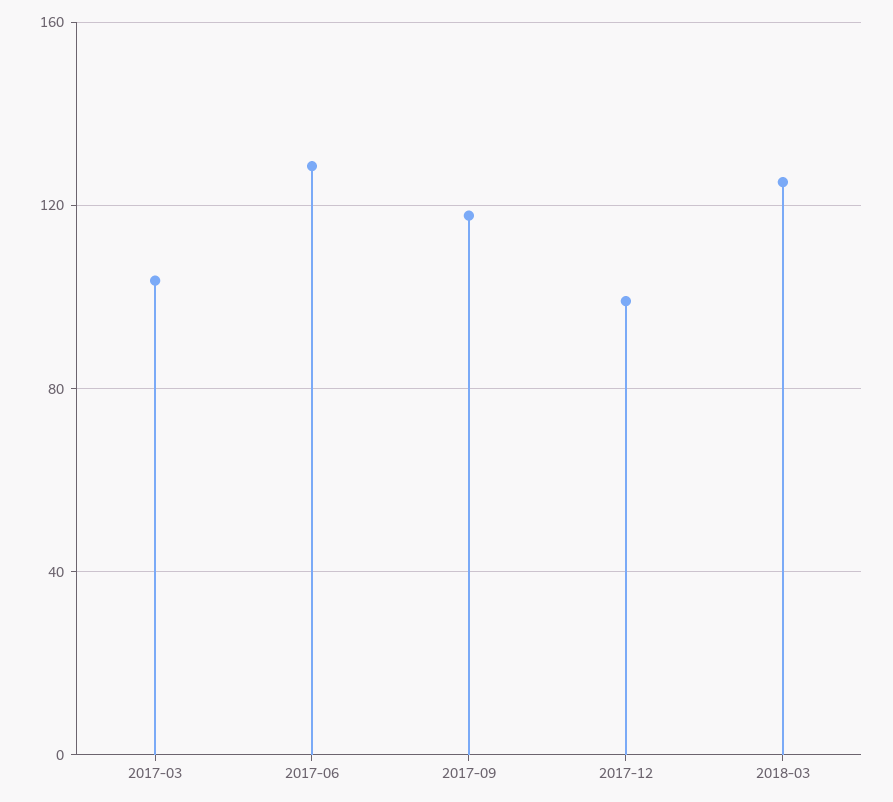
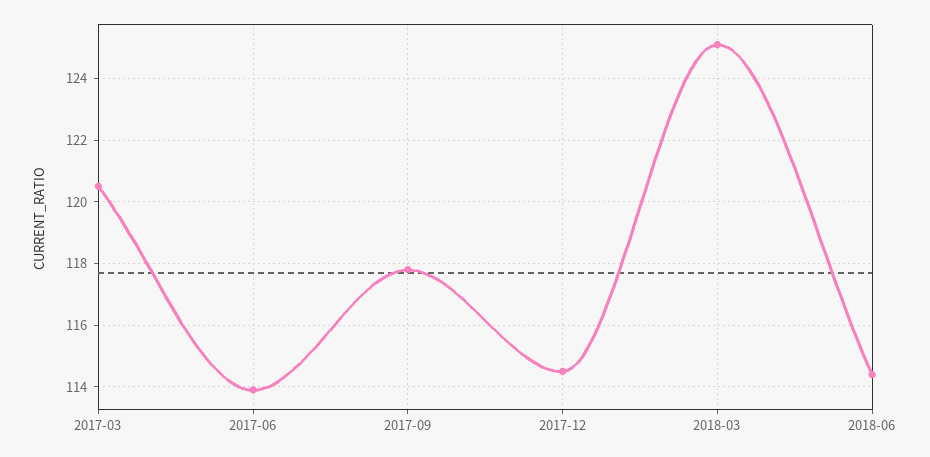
2017-03: 105 -> 120.5
2017-06: 130 -> 114
2017-12: 100 -> 114.5
2018-06: none -> 114.5

